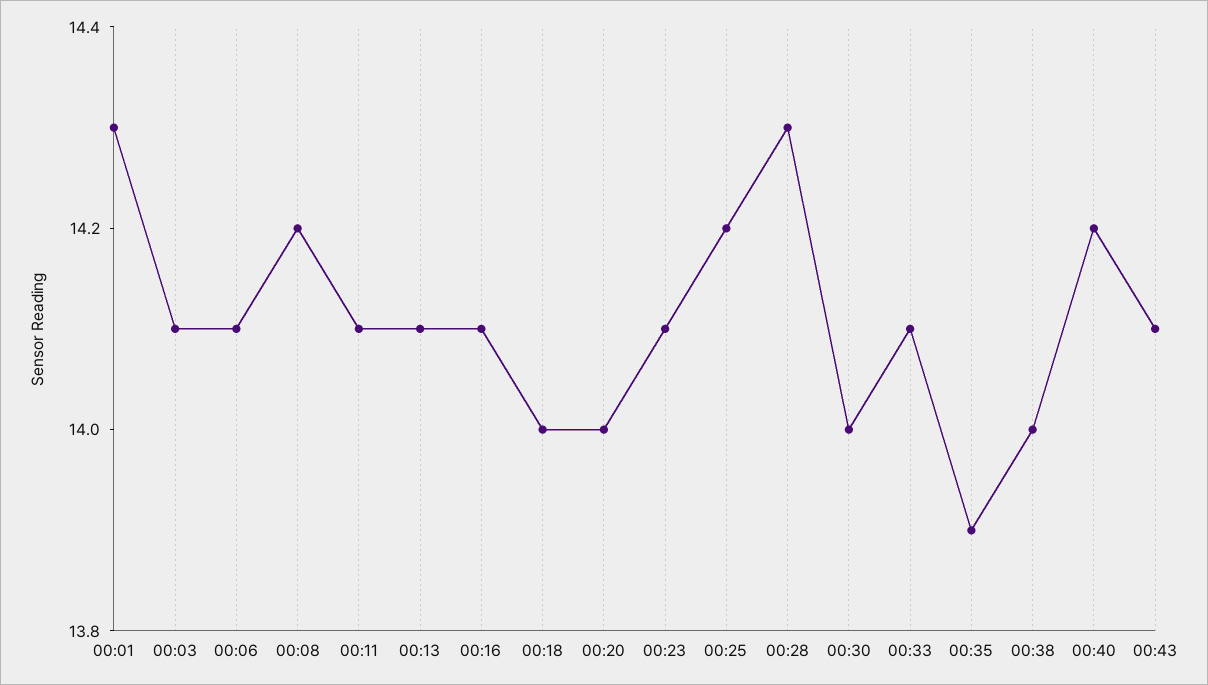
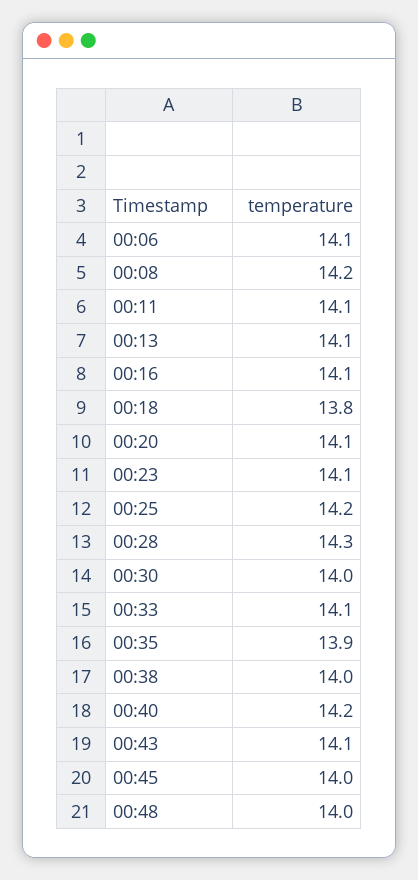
00:01: 14.3 -> none
00:03: 14.1 -> none
00:18: 14 -> 13.8
00:20: 14 -> 14.1
00:45: none -> 14
00:48: none -> 14

